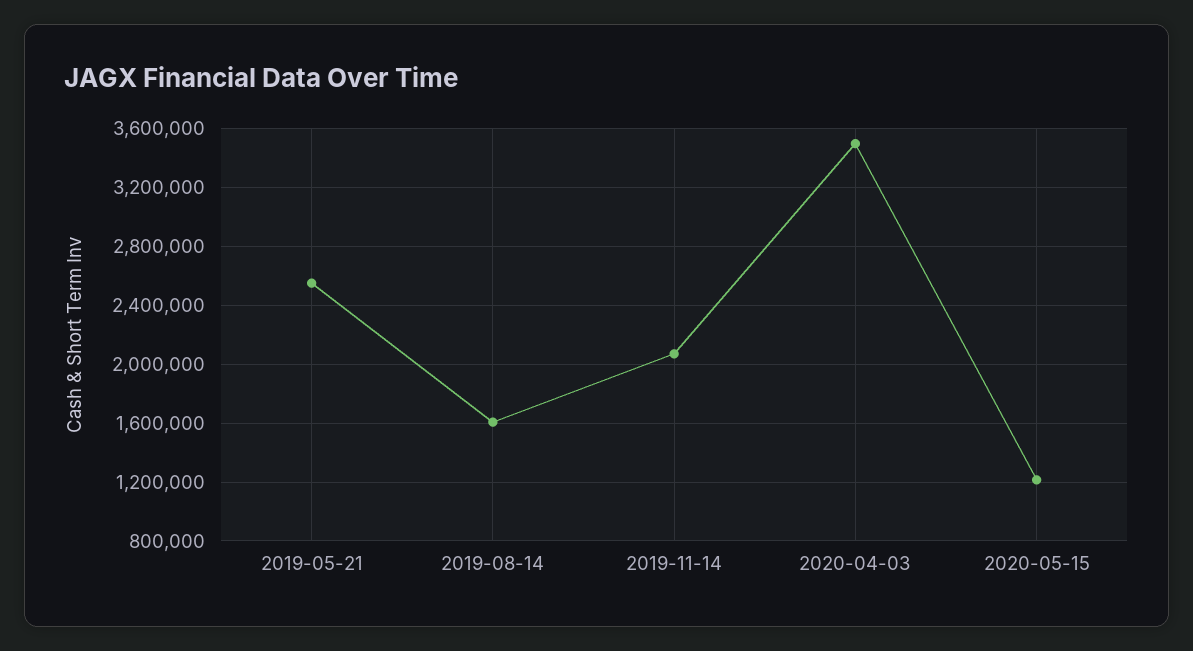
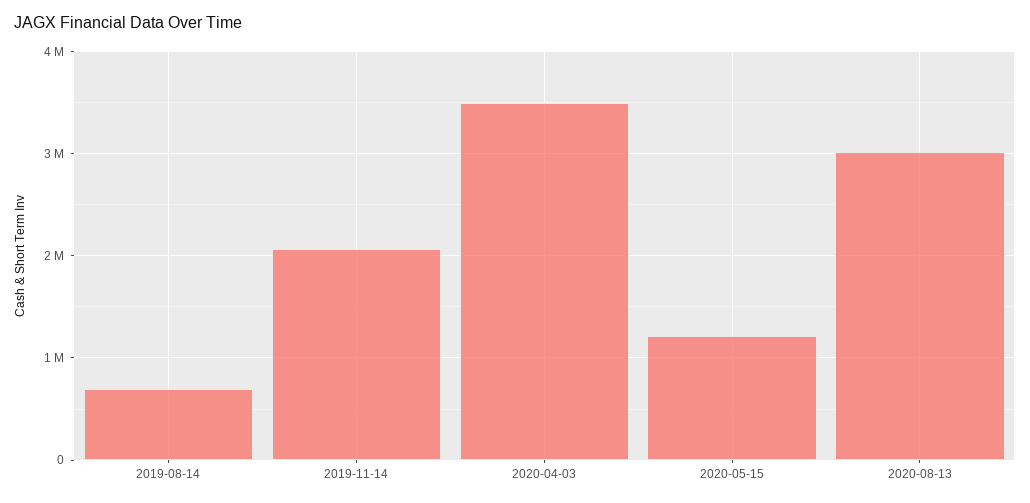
2019-05-21: 2550000 -> none
2019-08-14: 1600000 -> 700000
2020-08-13: none -> 3000000

